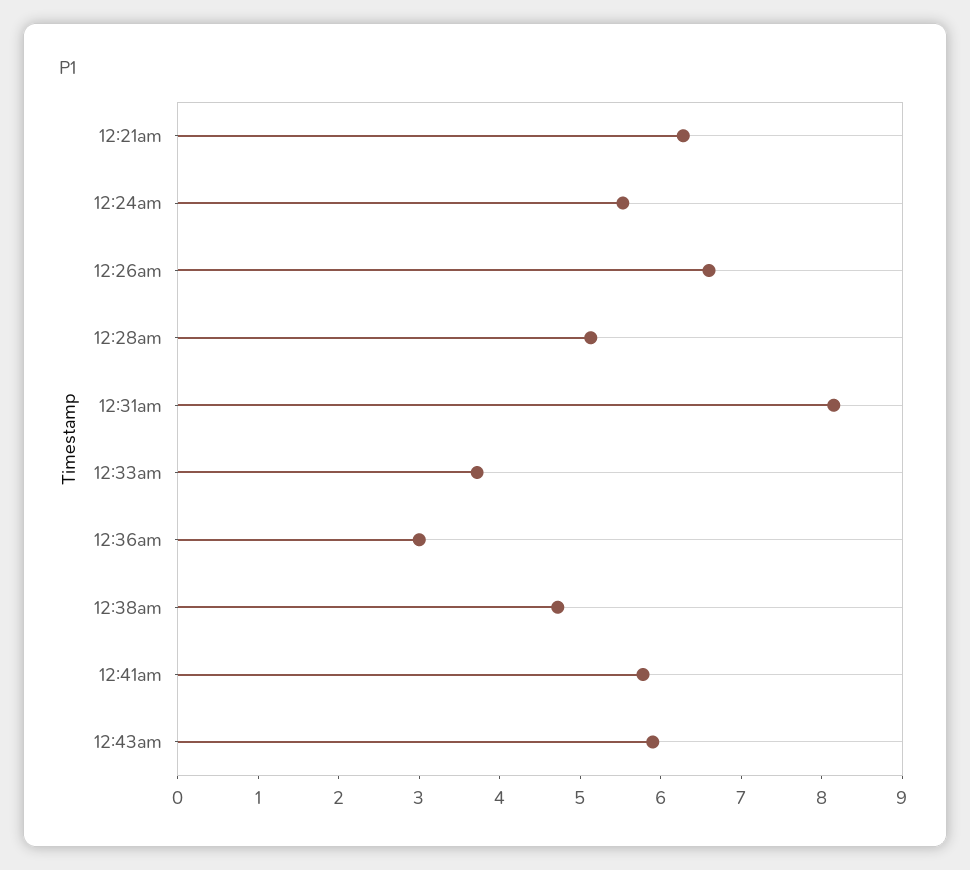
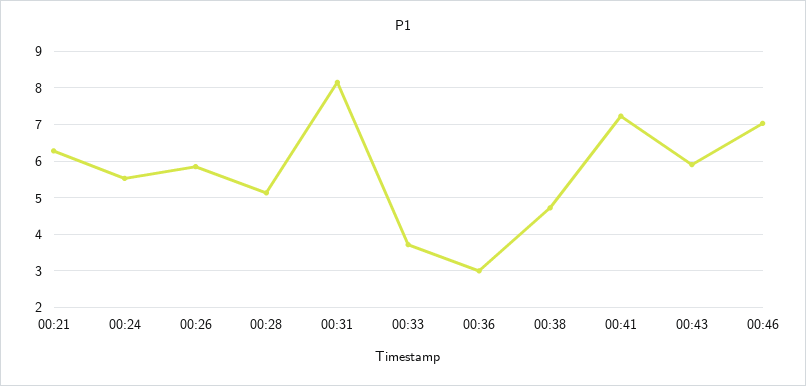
12:26am: 6.6 -> 5.8
12:41am: 5.8 -> 7.2
00:46: none -> 7

